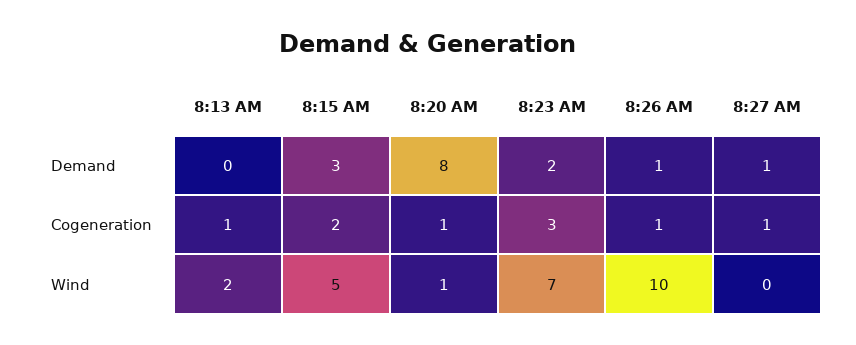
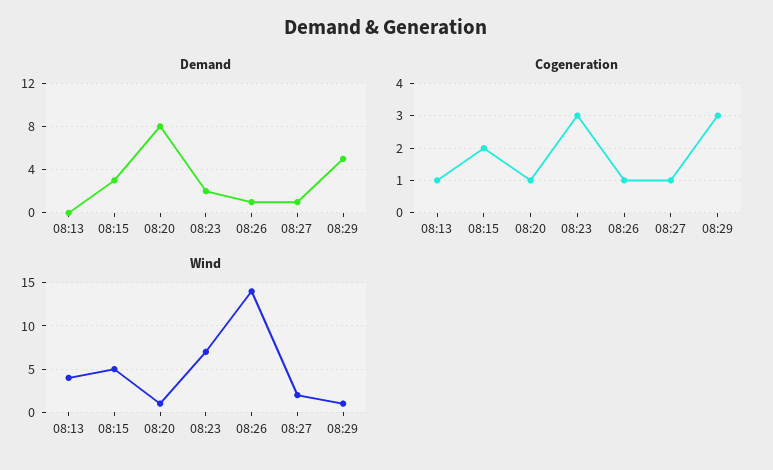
Wind, 8:13 AM: 2 -> 4
Wind, 8:26 AM: 10 -> 14
Wind, 8:27 AM: 0 -> 2
Demand, 08:29: none -> 5
Cogeneration, 08:29: none -> 3
Wind, 08:29: none -> 1

